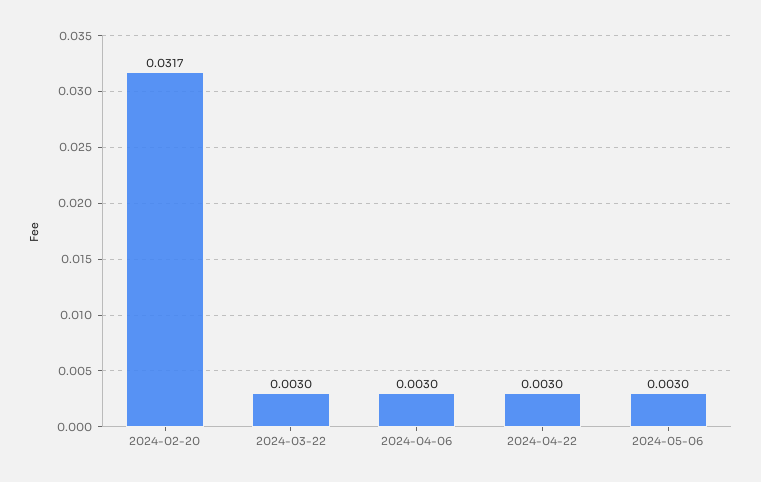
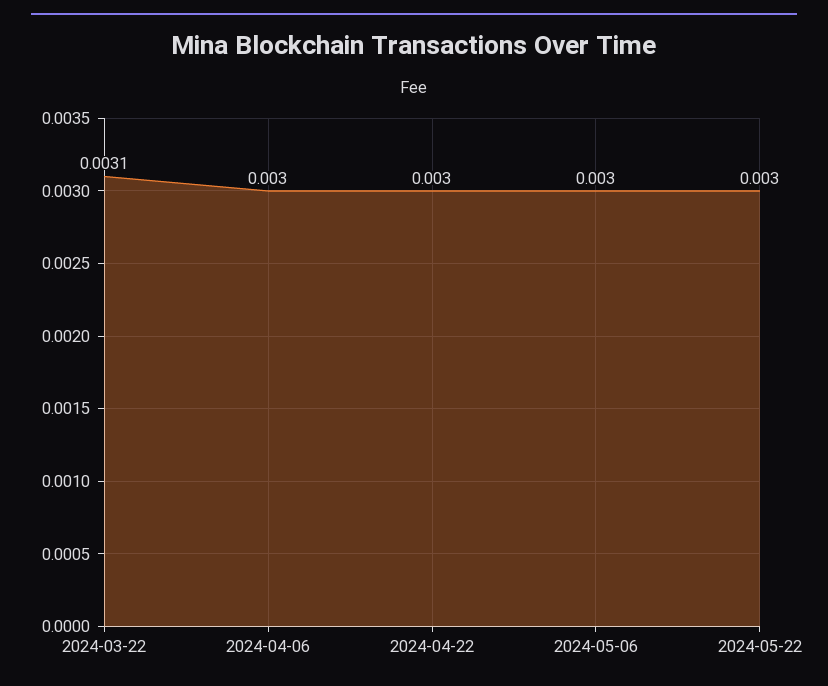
2024-02-20: 0.0317 -> none
2024-03-22: 0.003 -> 0.0031
2024-05-22: none -> 0.003

